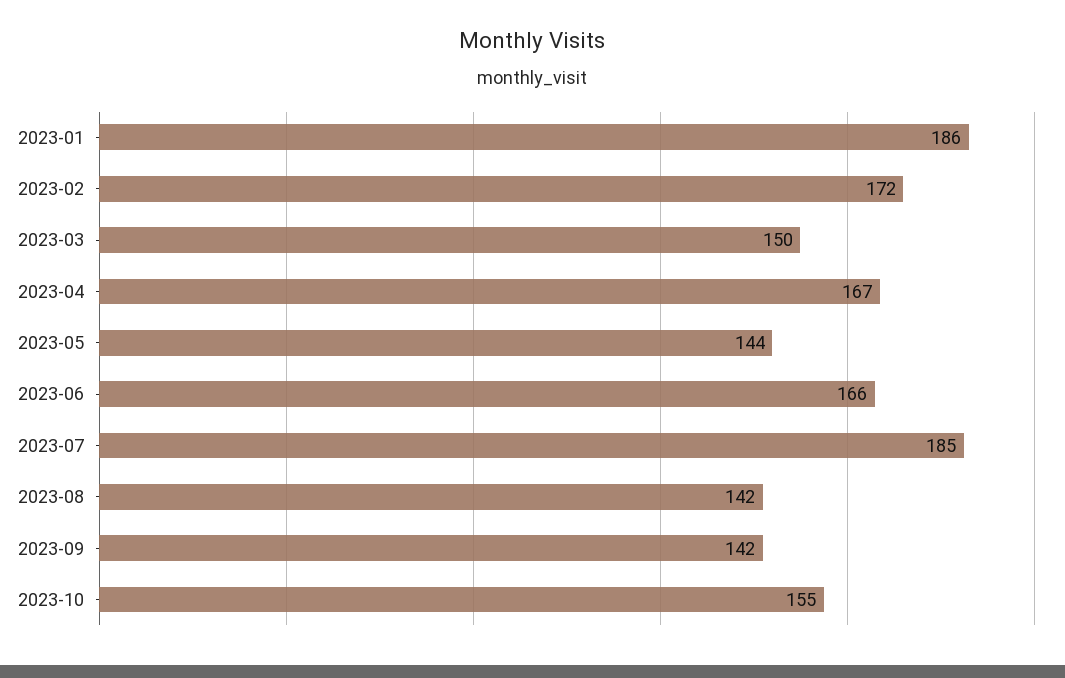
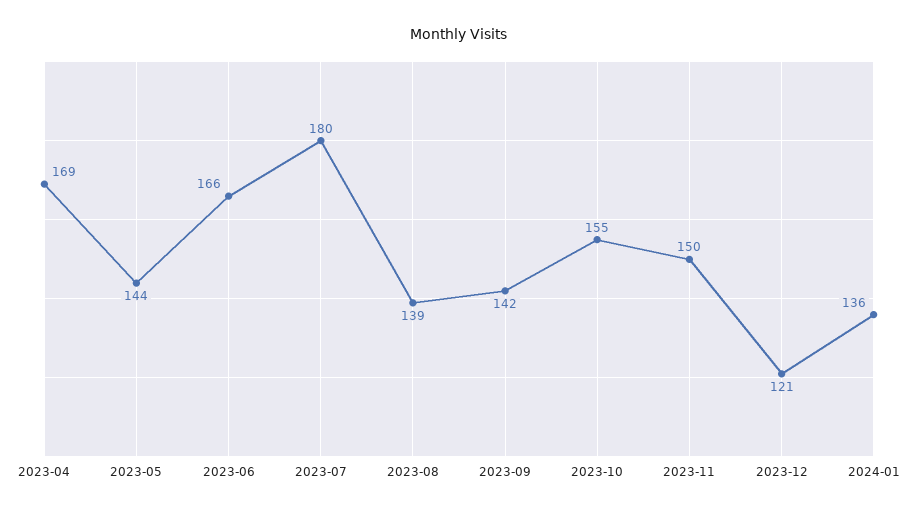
2023-01: 186 -> none
2023-02: 172 -> none
2023-03: 150 -> none
2023-04: 167 -> 169
2023-07: 185 -> 180
2023-08: 142 -> 139
2023-11: none -> 150
2023-12: none -> 121
2024-01: none -> 136

